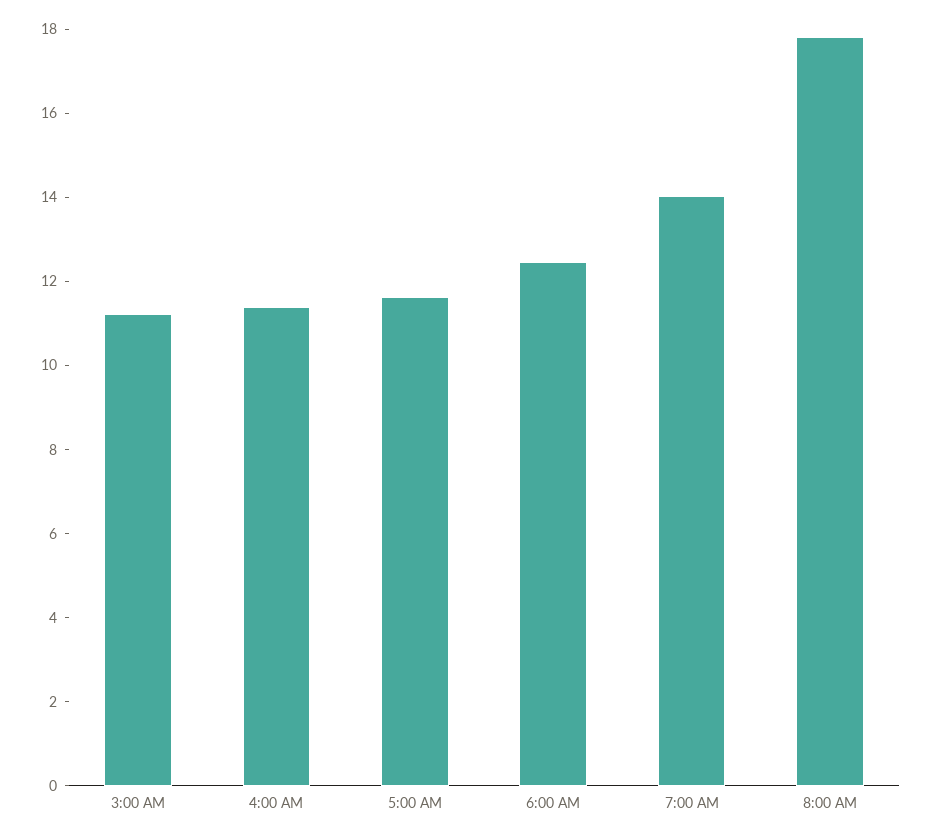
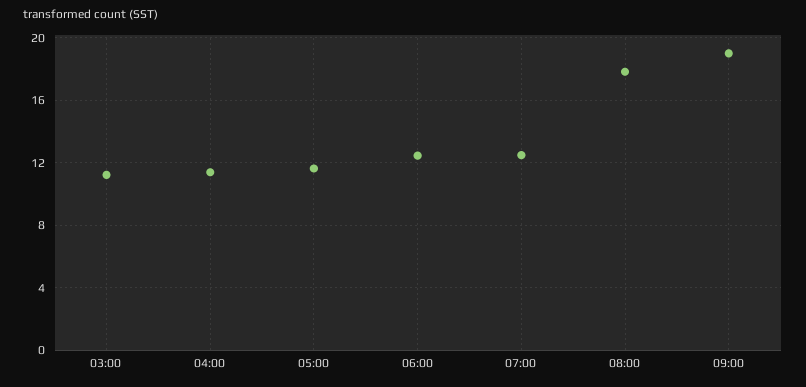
7:00 AM: 14 -> 12.5
09:00: none -> 19

